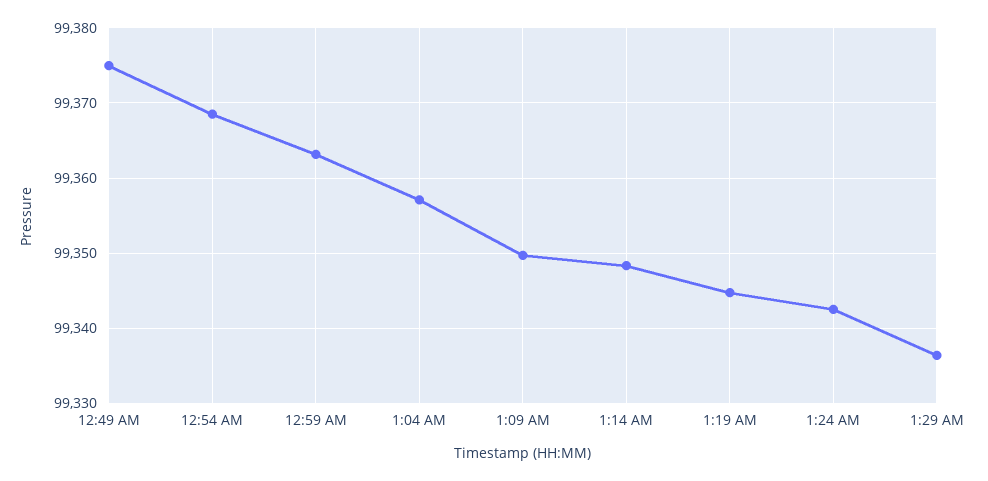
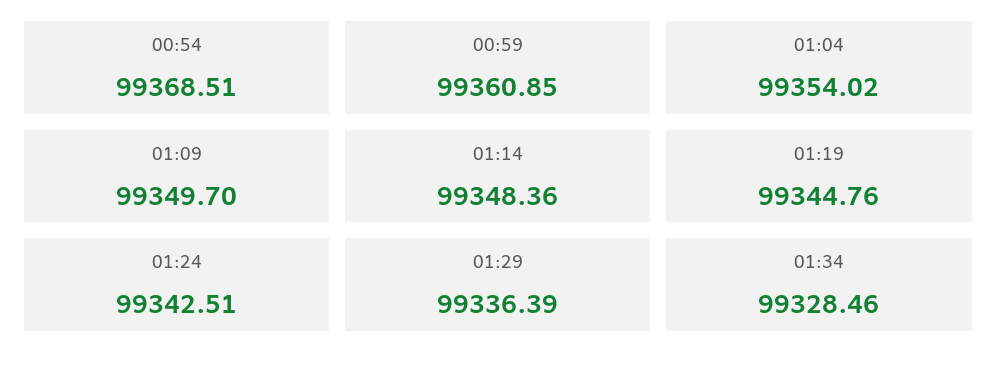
12:49 AM: 99375 -> none
12:59 AM: 99363 -> 99360.85
1:04 AM: 99357 -> 99354.02
01:34: none -> 99328.46

